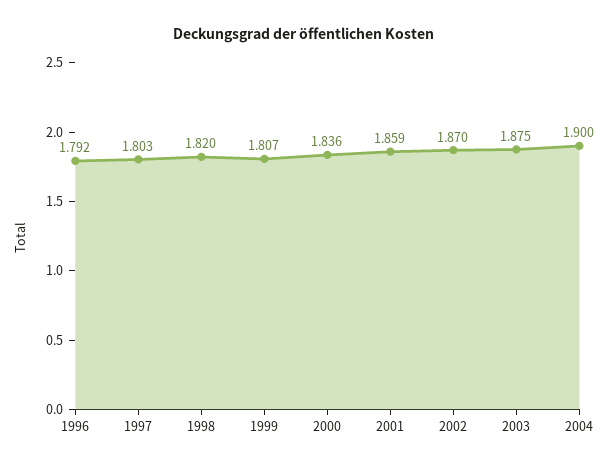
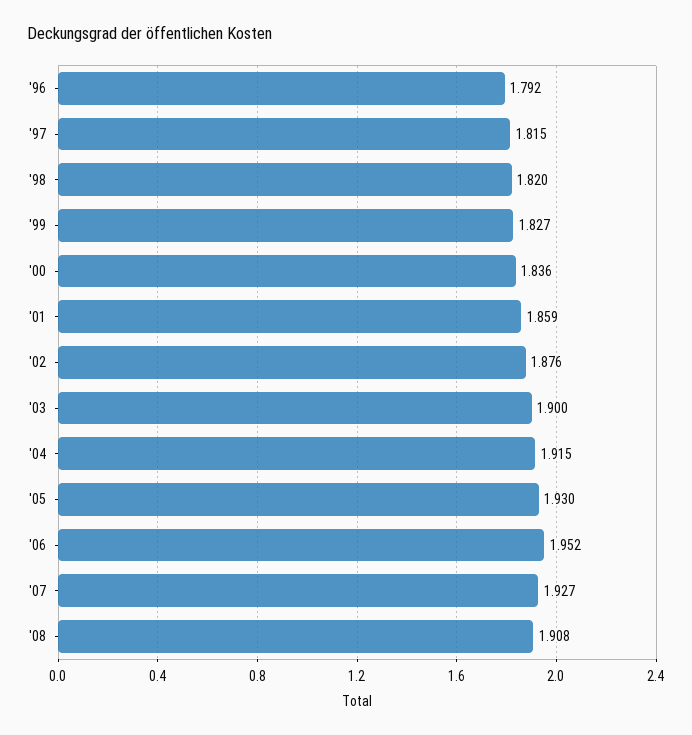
1997: 1.803 -> 1.815
1999: 1.807 -> 1.827
2002: 1.87 -> 1.876
2003: 1.875 -> 1.9
2004: 1.9 -> 1.915
'05: none -> 1.93
'06: none -> 1.952
'07: none -> 1.927
'08: none -> 1.908

